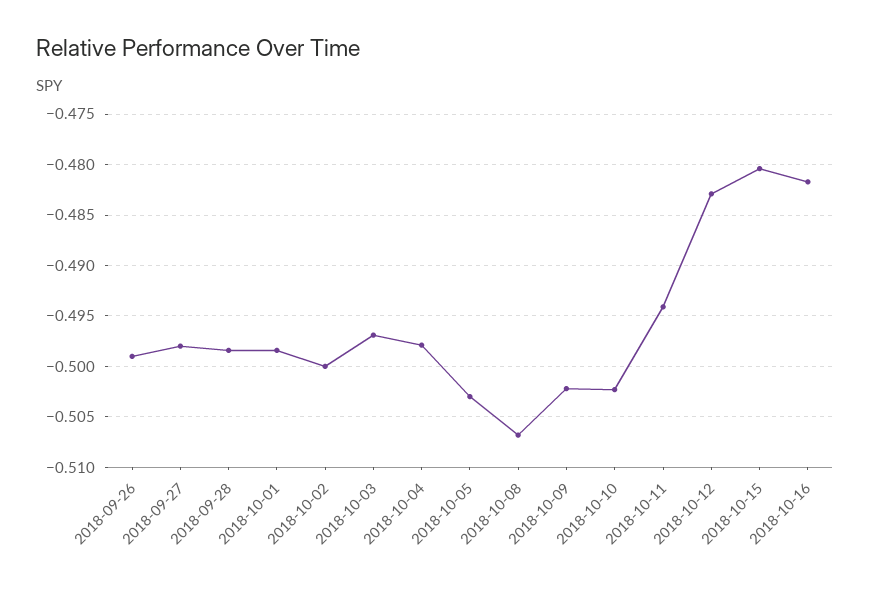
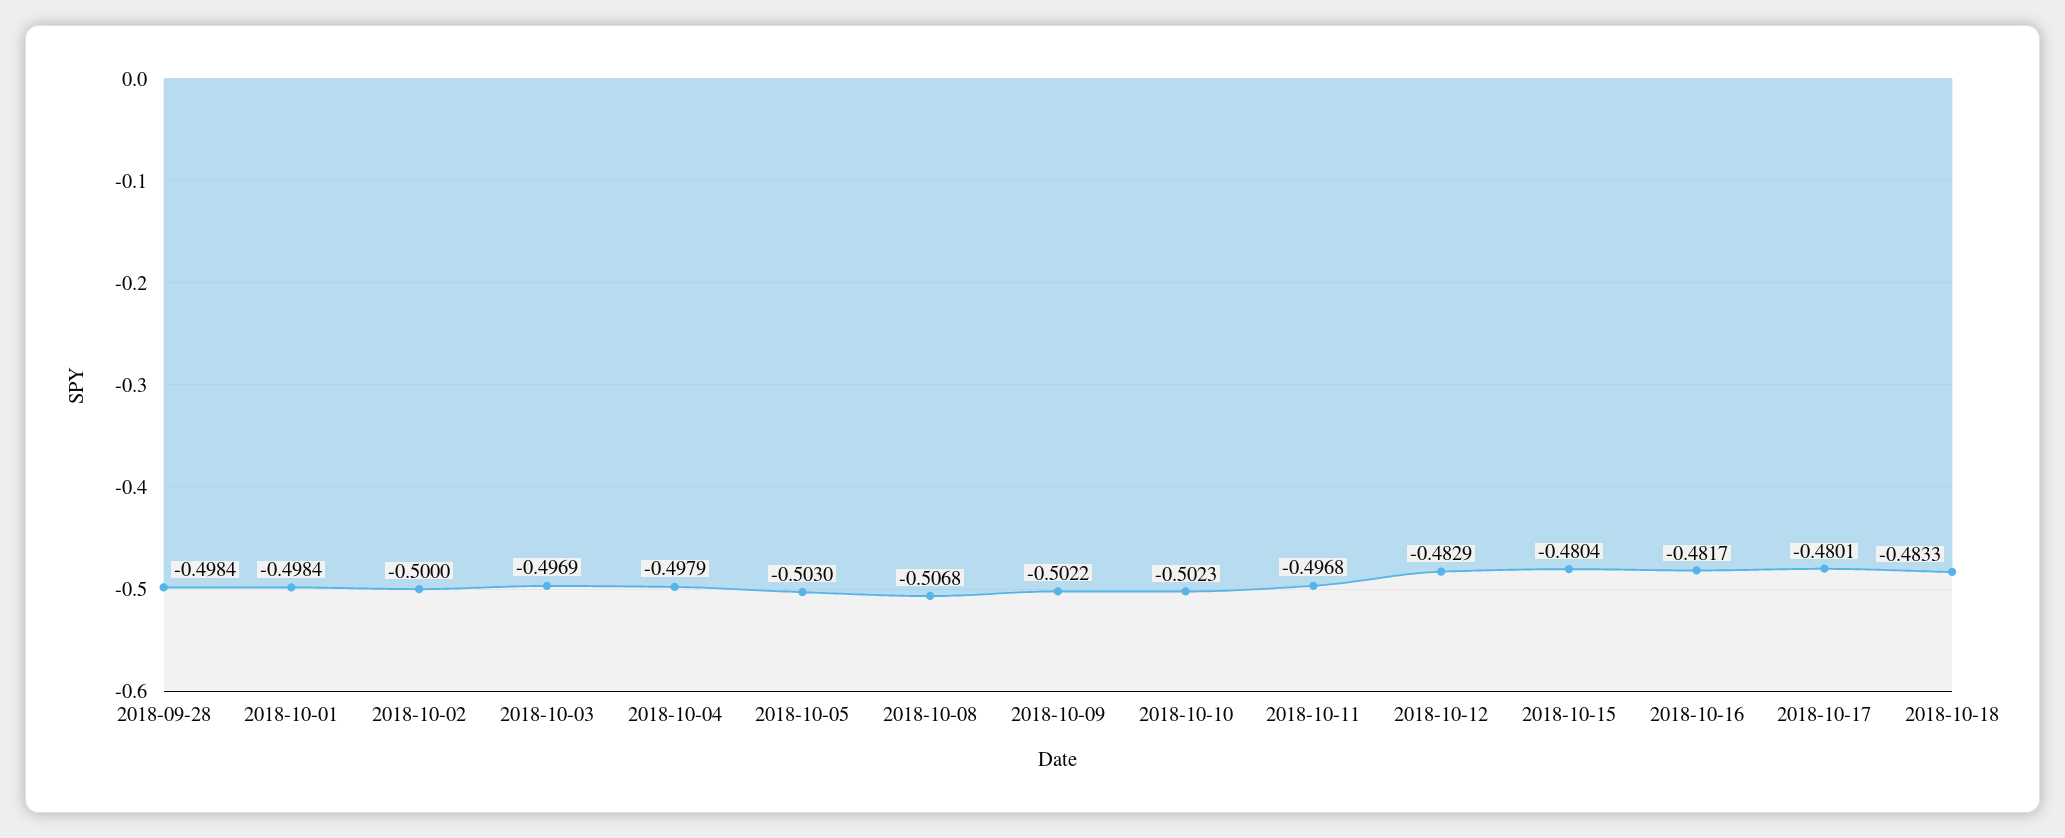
2018-09-26: -0.499 -> none
2018-09-27: -0.498 -> none
2018-10-11: -0.494 -> -0.4968
2018-10-17: none -> -0.4801
2018-10-18: none -> -0.4833

